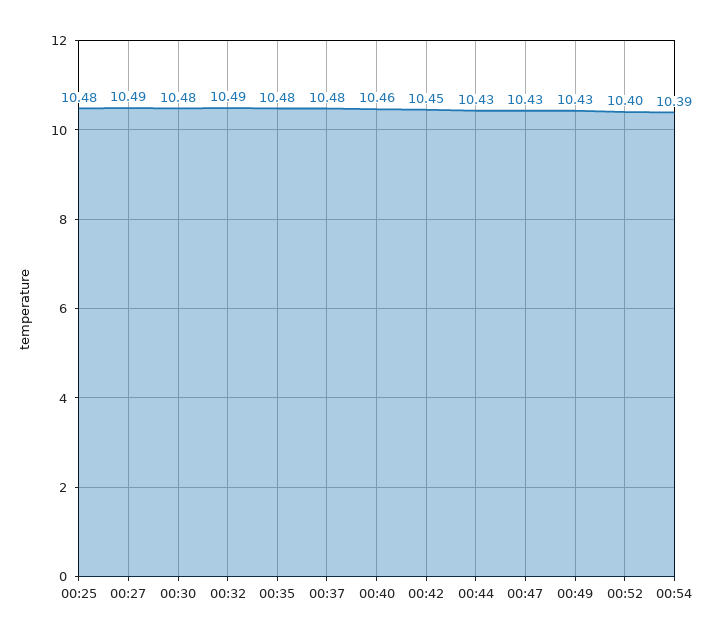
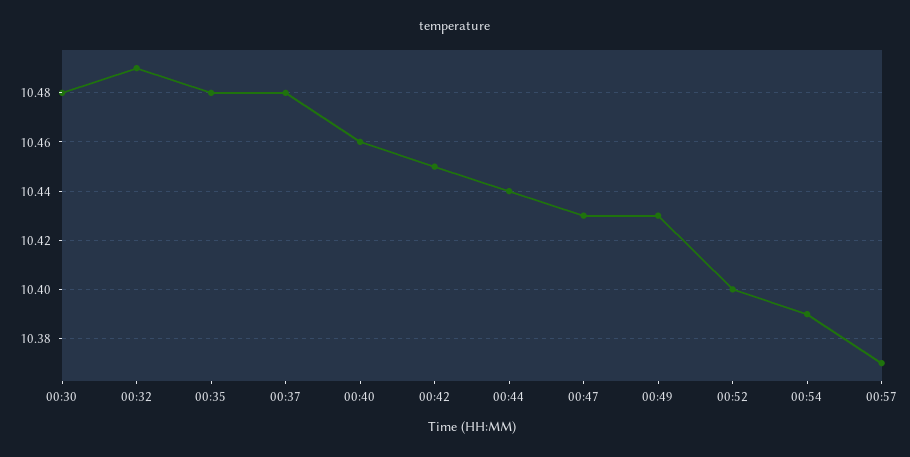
00:25: 10.48 -> none
00:27: 10.49 -> none
00:44: 10.43 -> 10.44
00:57: none -> 10.37

